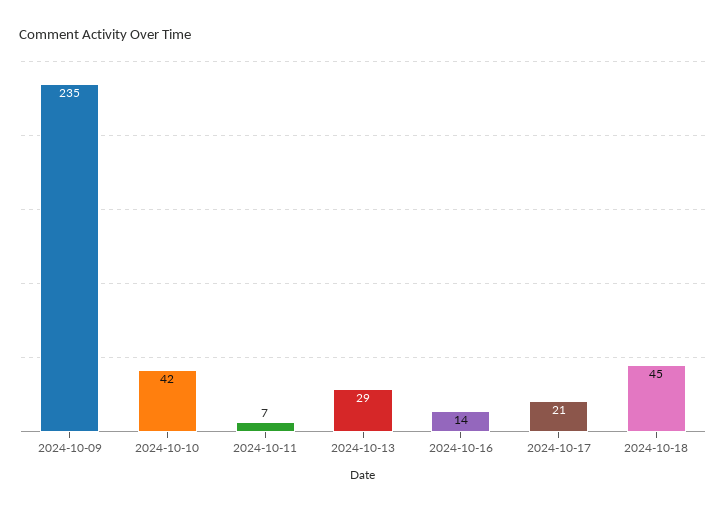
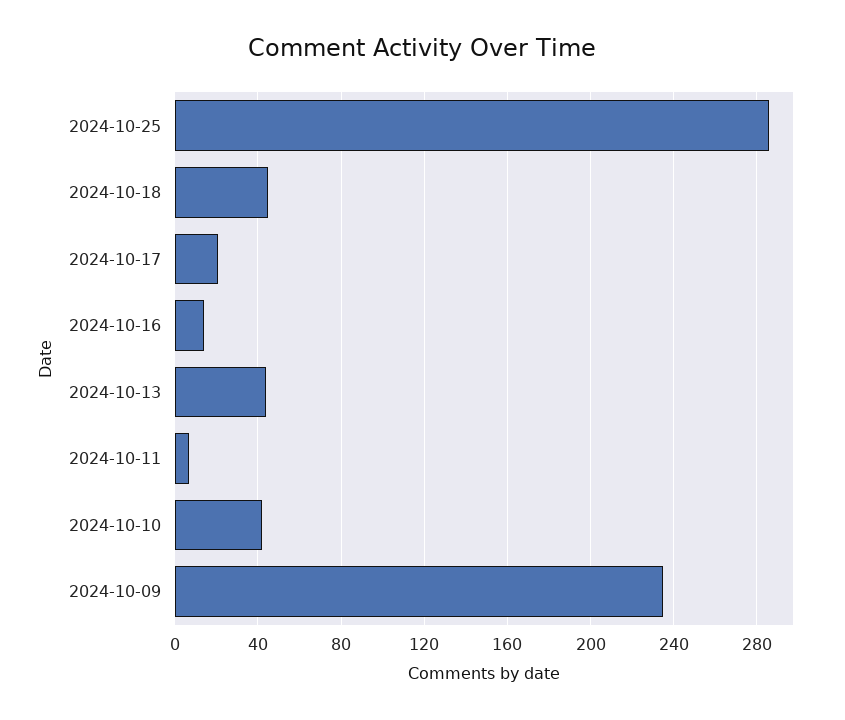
2024-10-13: 29 -> 45
2024-10-25: none -> 285

